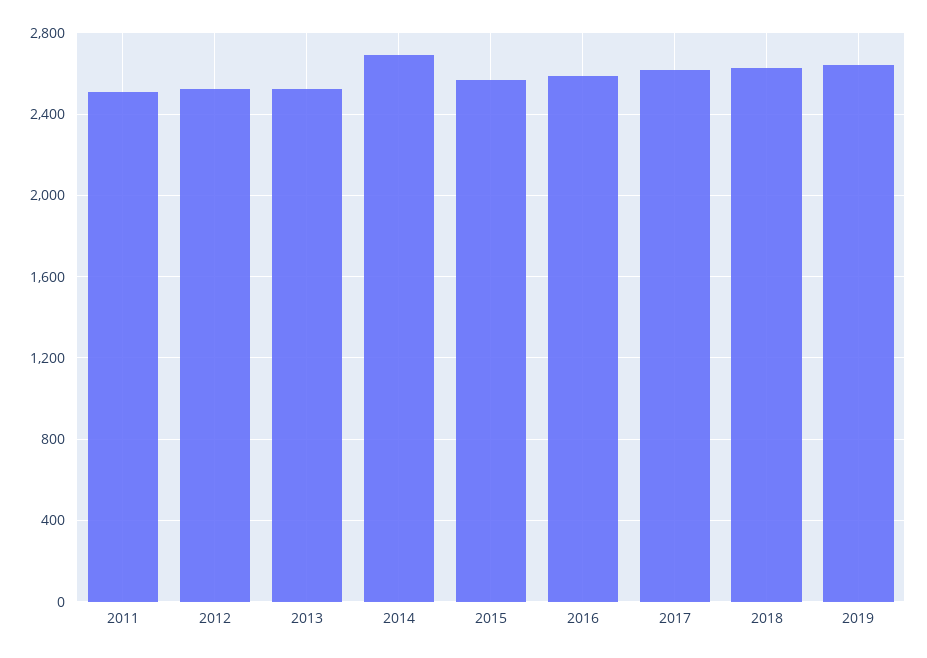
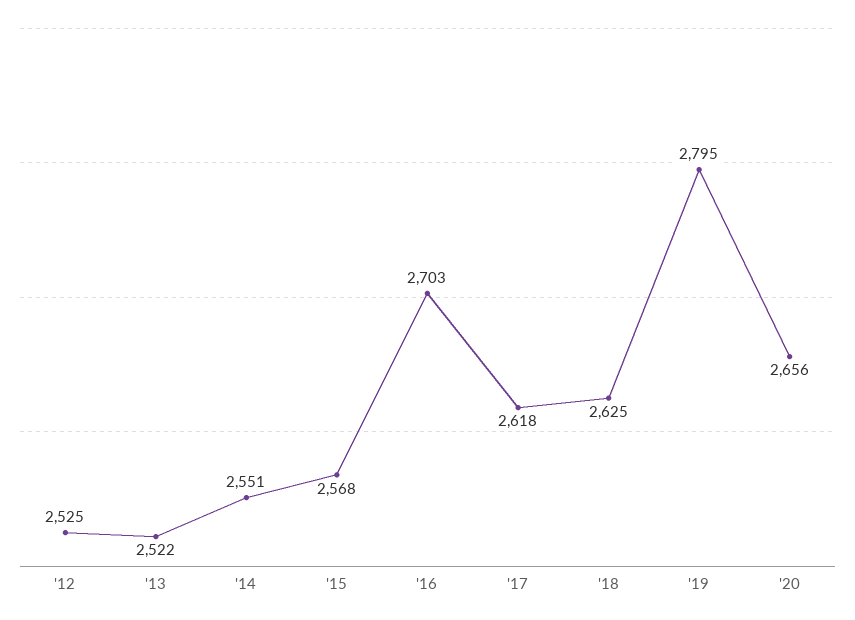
2011: 2500 -> none
2014: 2700 -> 2551
2016: 2600 -> 2703
2019: 2650 -> 2795
'20: none -> 2656

